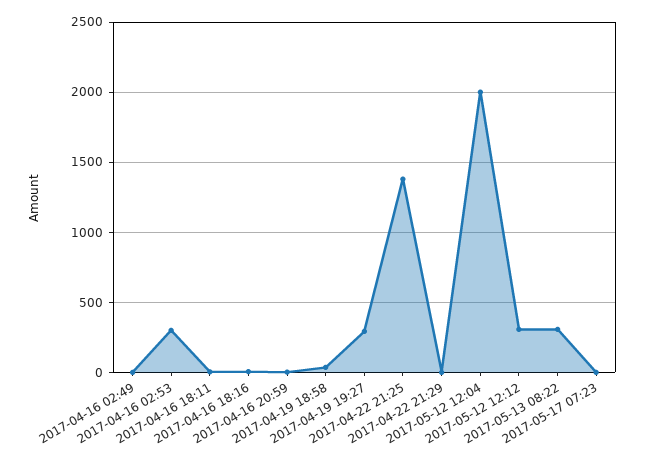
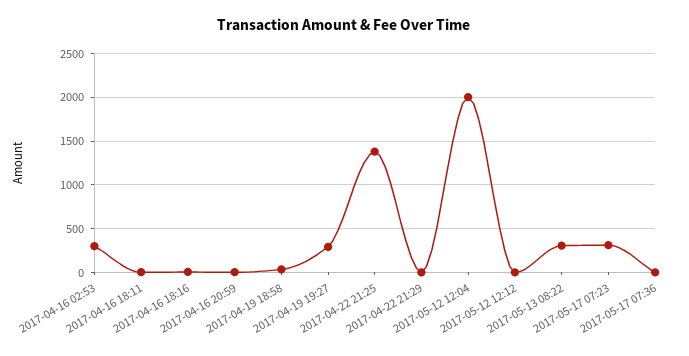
2017-04-16 02:49: 0 -> none
2017-05-12 12:12: 300 -> 0
2017-05-17 07:23: 0 -> 300
2017-05-17 07:36: none -> 0

